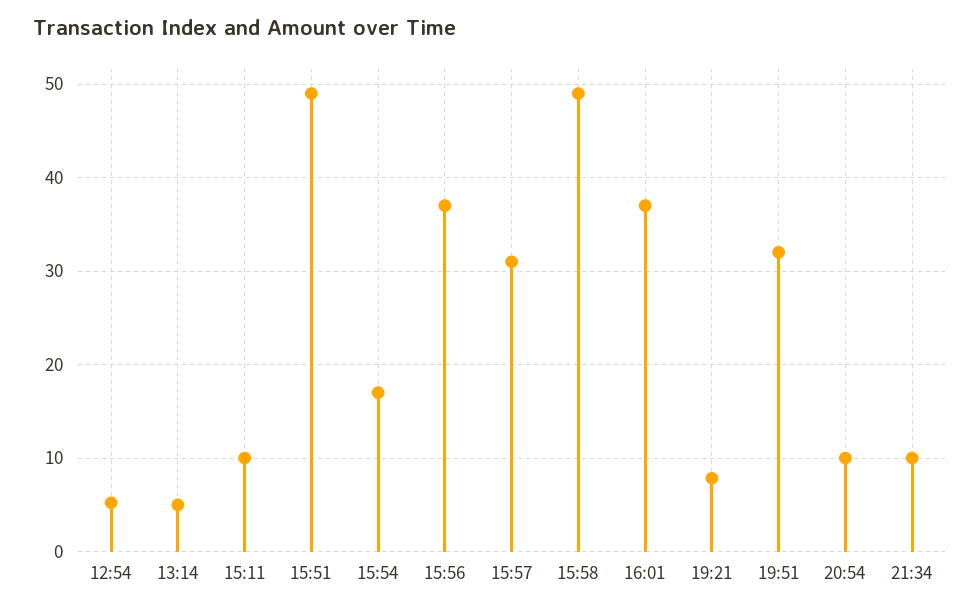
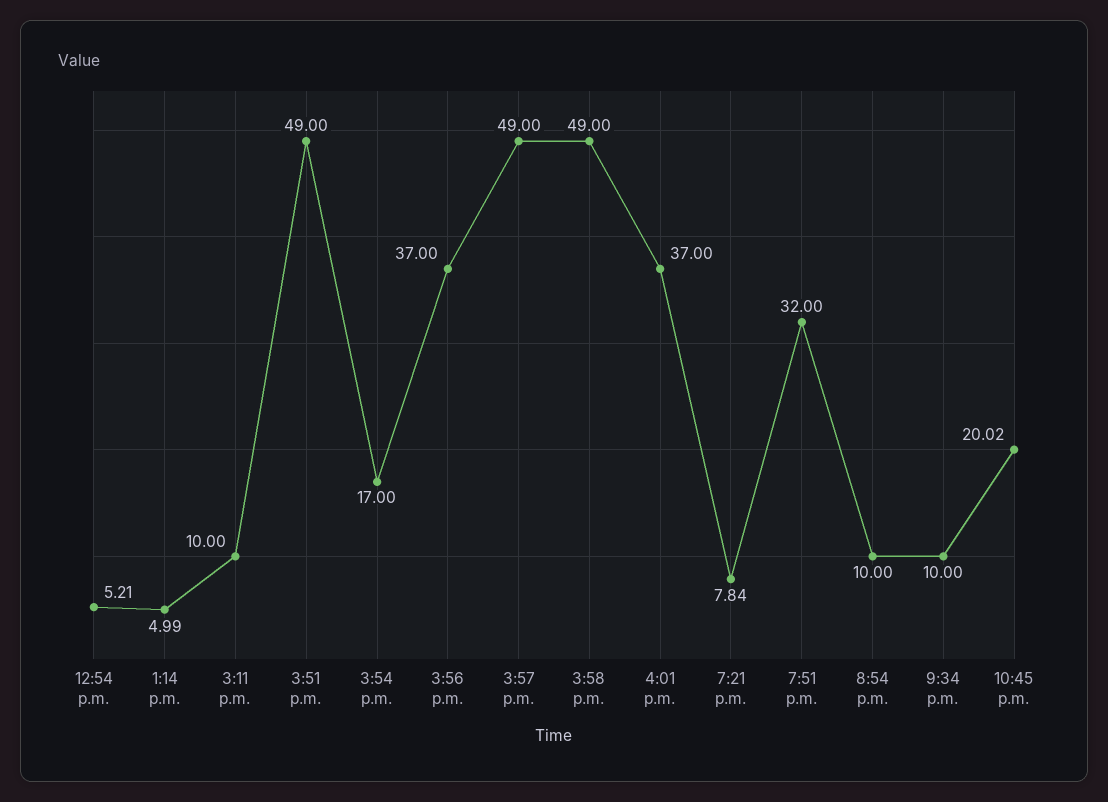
15:57: 31 -> 49
10:45 p.m.: none -> 20.02

